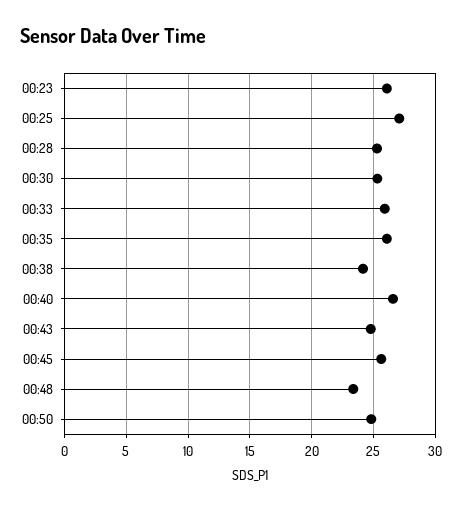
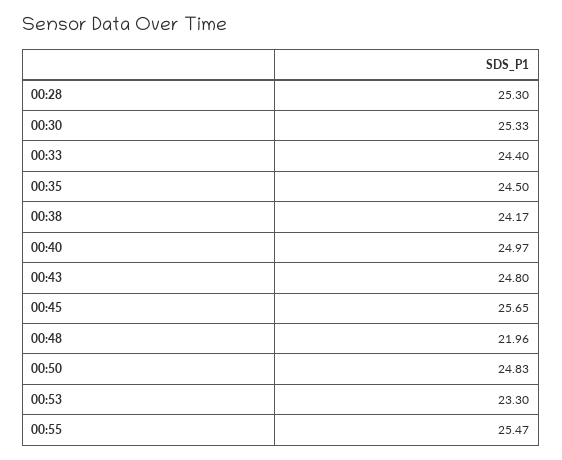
00:23: 26 -> none
00:25: 27 -> none
00:33: 26 -> 24.4
00:35: 26 -> 24.5
00:40: 26.5 -> 24.97
00:48: 23.5 -> 21.96
00:53: none -> 23.3
00:55: none -> 25.47

